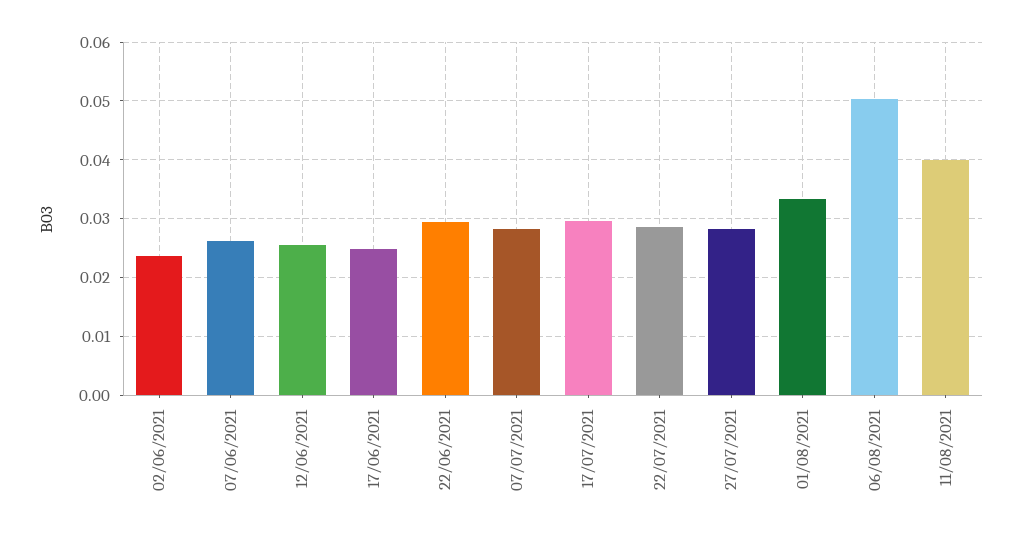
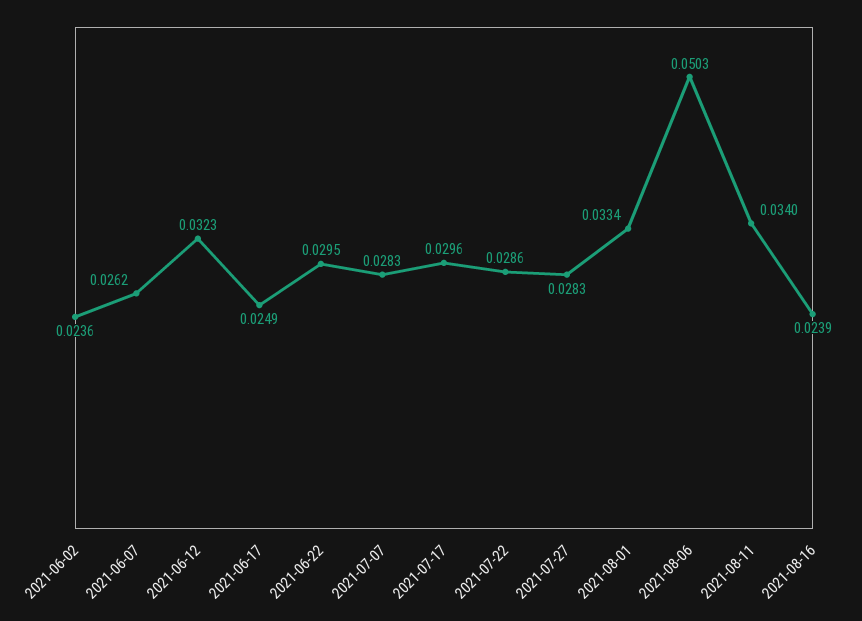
12/06/2021: 0.026 -> 0.0323
11/08/2021: 0.04 -> 0.034
2021-08-16: none -> 0.0239

